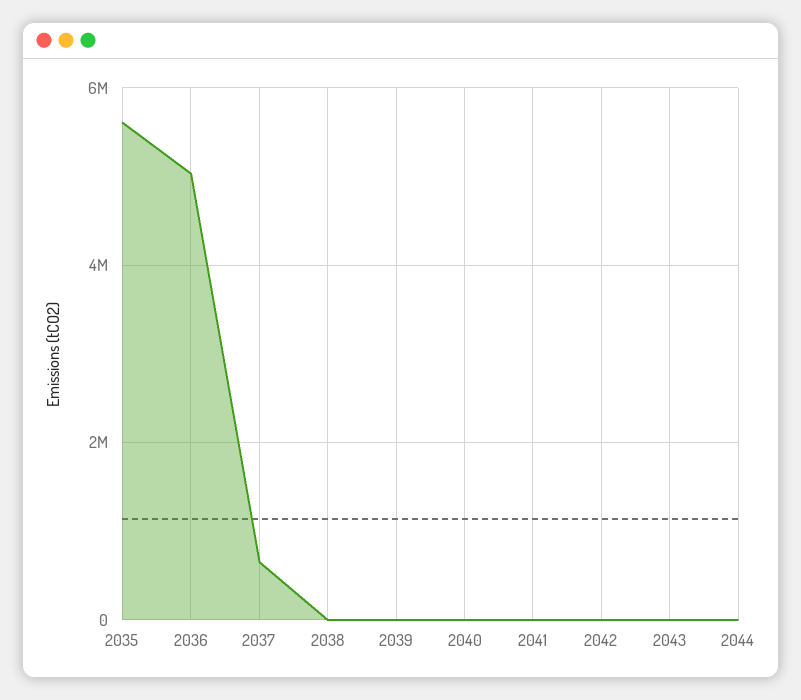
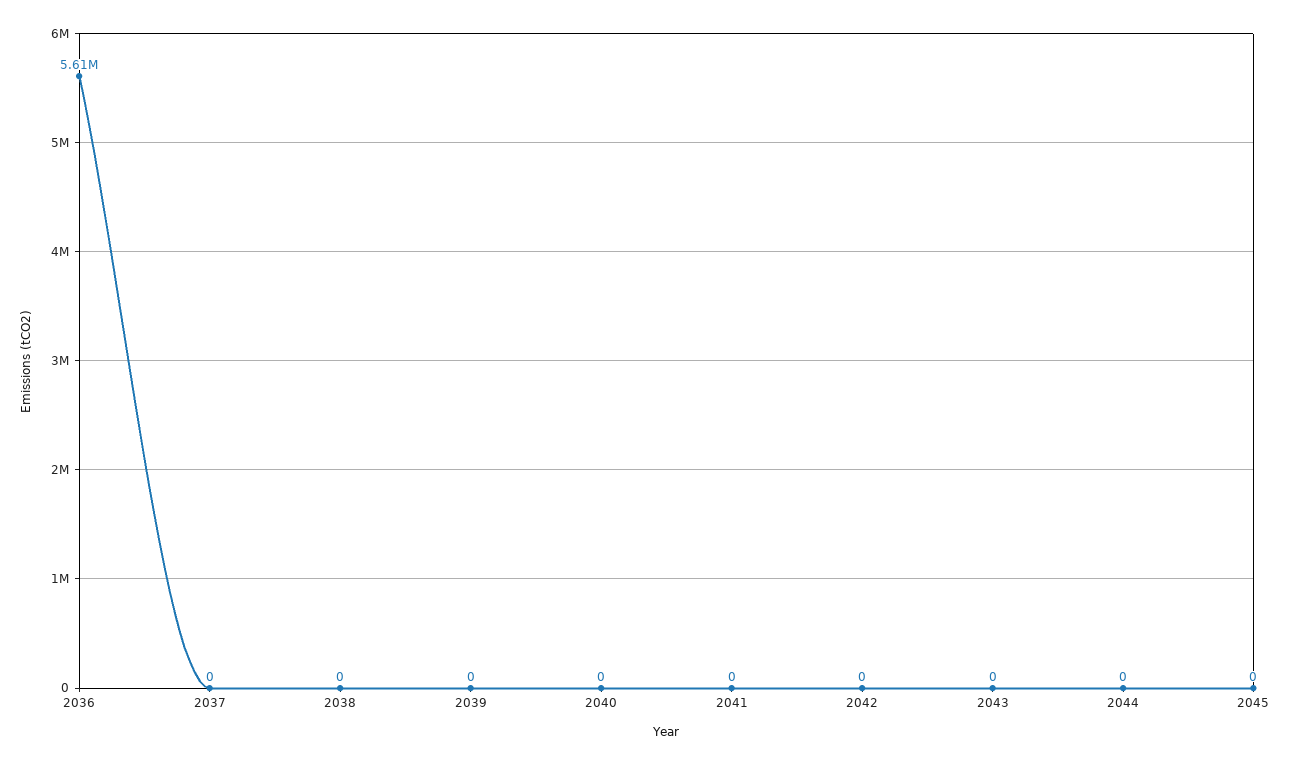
2035: 5600000 -> none
2036: 5000000 -> 5610000
2037: 600000 -> 0
2045: none -> 0

